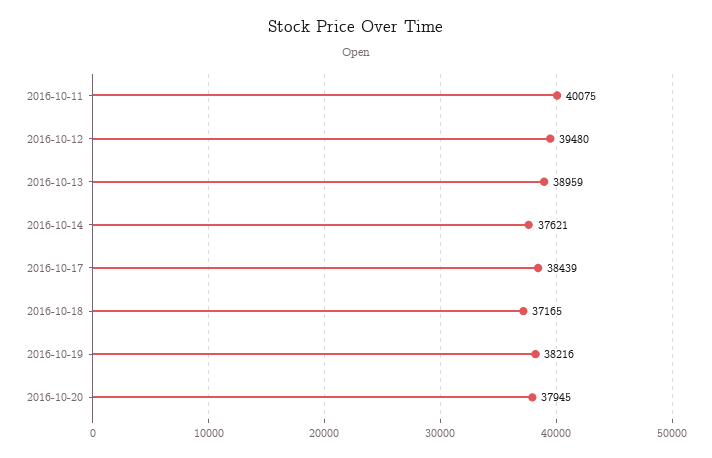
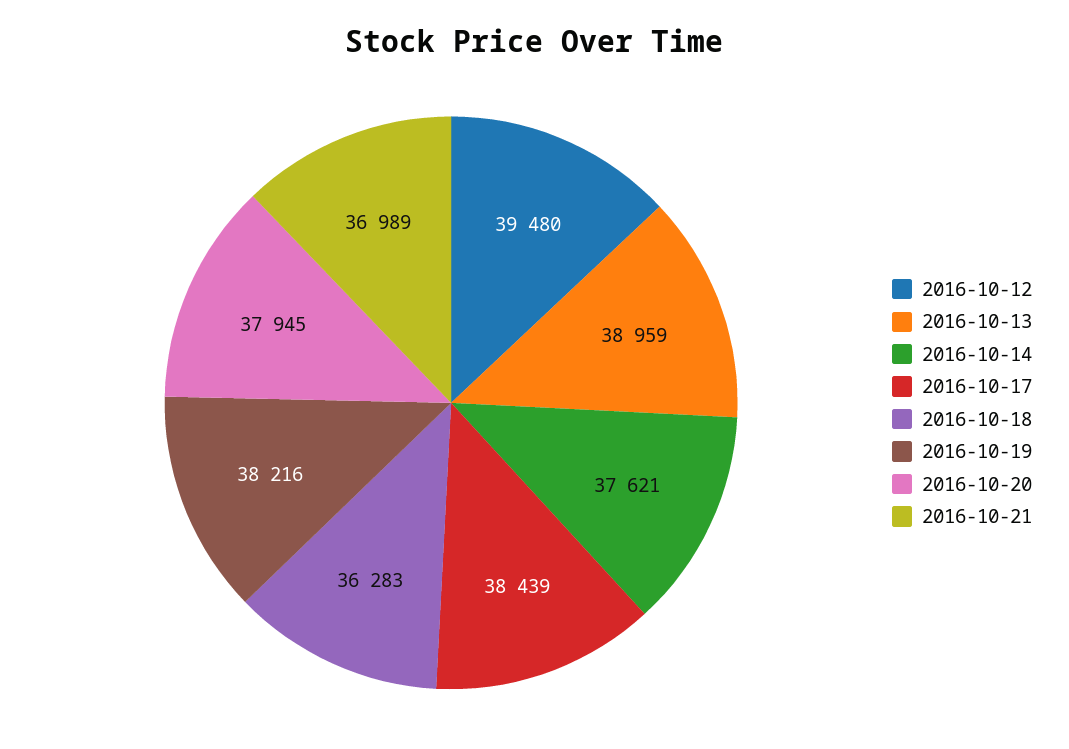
2016-10-11: 40075 -> none
2016-10-18: 37165 -> 36283
2016-10-21: none -> 36989

